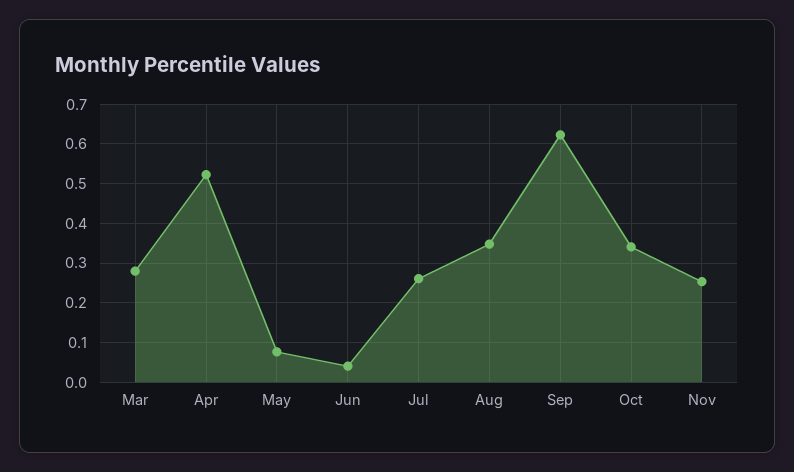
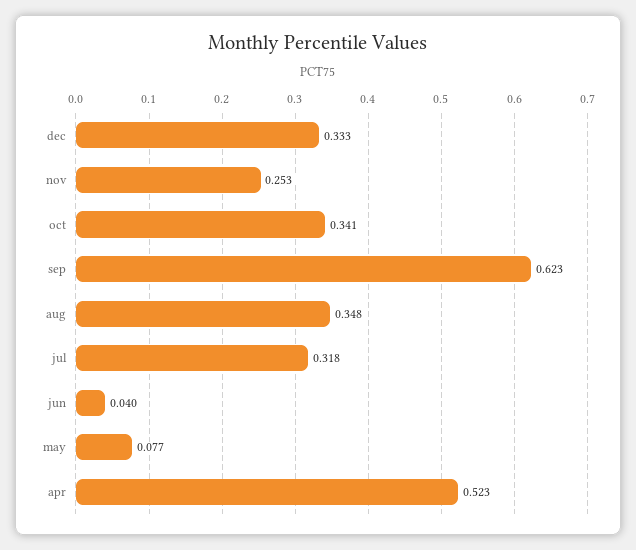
Mar: 0.28 -> none
Jul: 0.26 -> 0.318
dec: none -> 0.333

